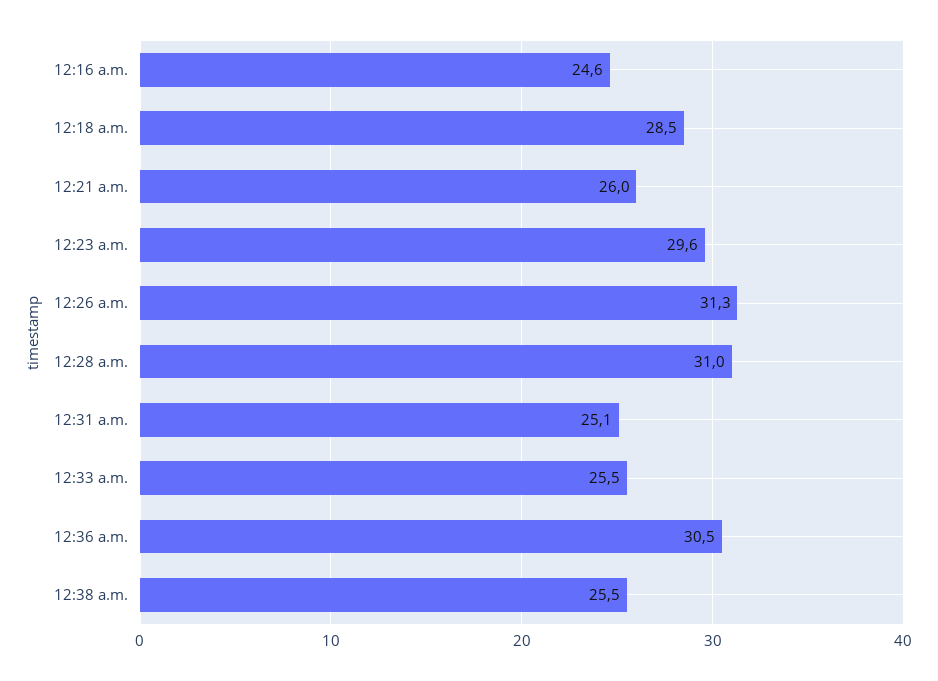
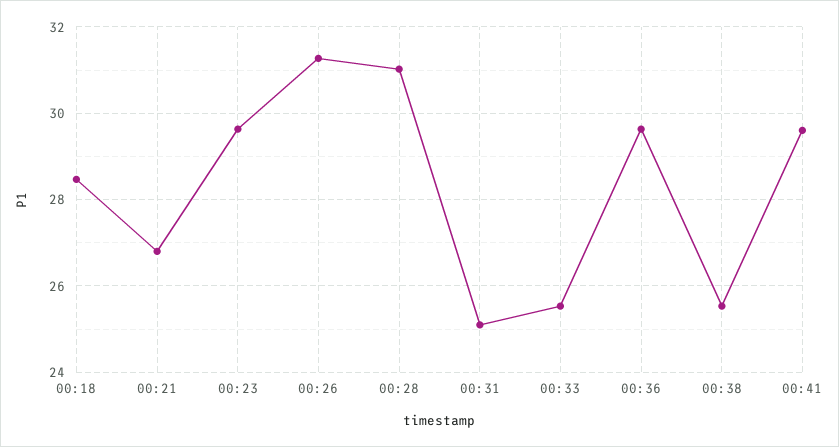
12:16 a.m.: 24.6 -> none
12:21 a.m.: 26 -> 26.8
12:36 a.m.: 30.5 -> 29.6
00:41: none -> 29.6

